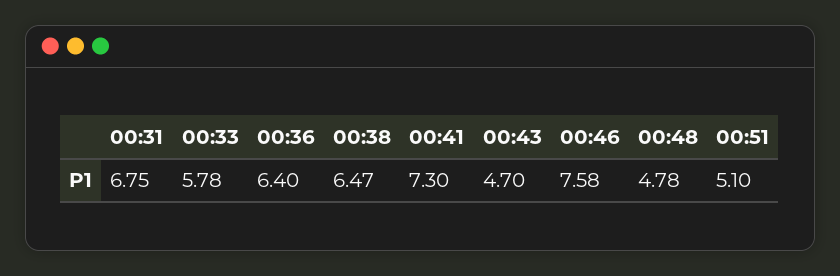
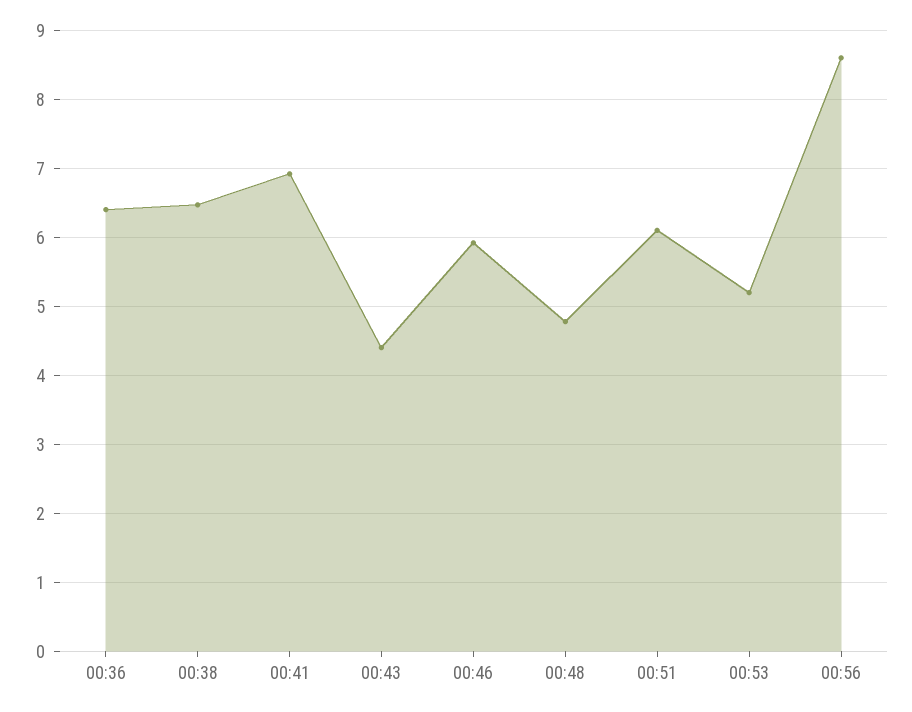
00:31: 6.75 -> none
00:33: 5.78 -> none
00:41: 7.3 -> 6.9
00:43: 4.7 -> 4.4
00:46: 7.58 -> 5.9
00:51: 5.1 -> 6.1
00:53: none -> 5.2
00:56: none -> 8.6

